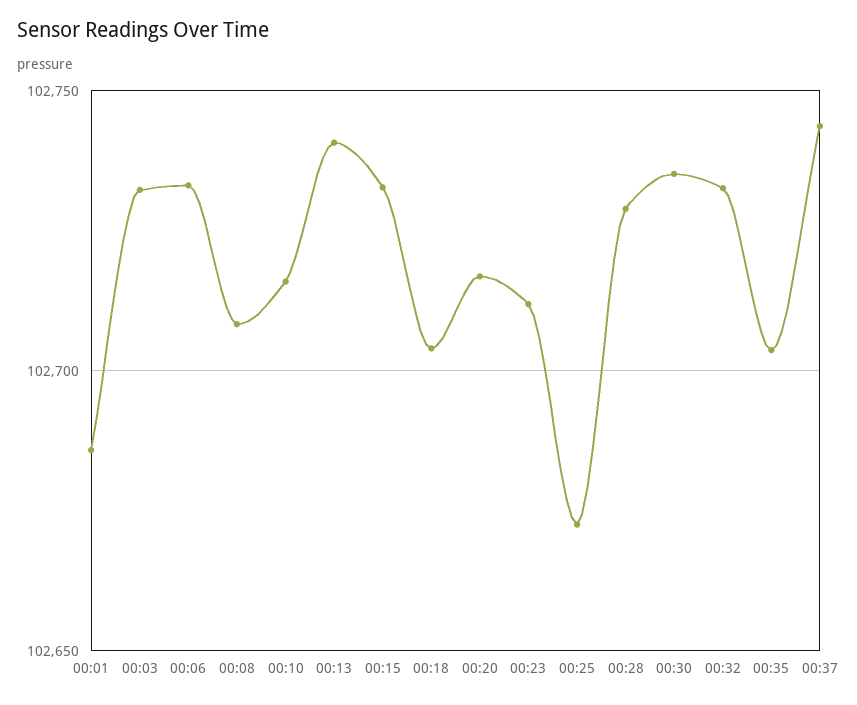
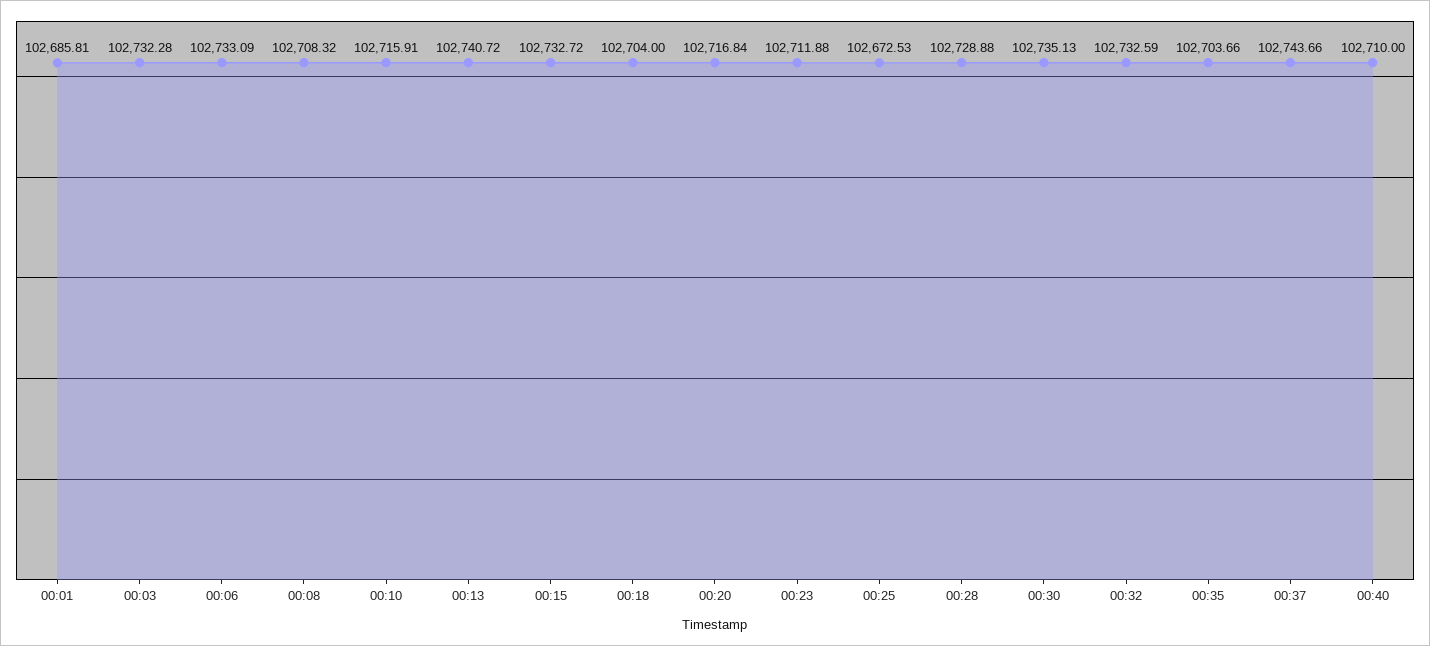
00:40: none -> 102710

